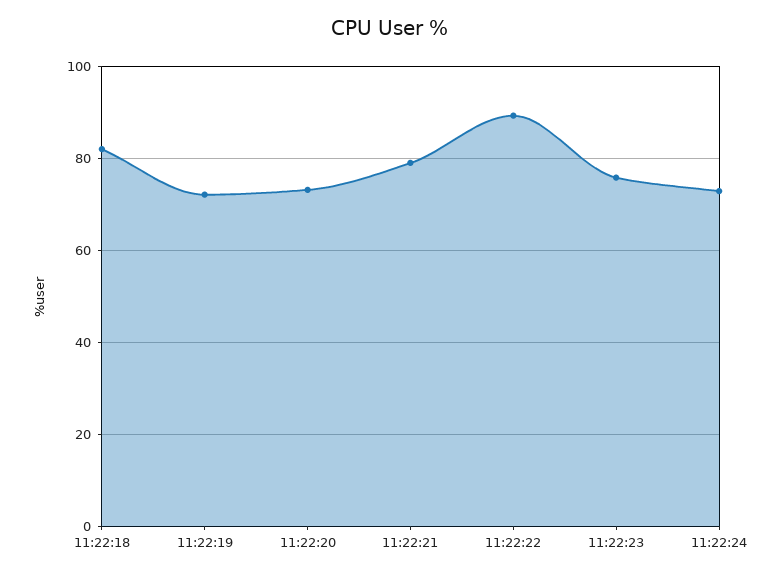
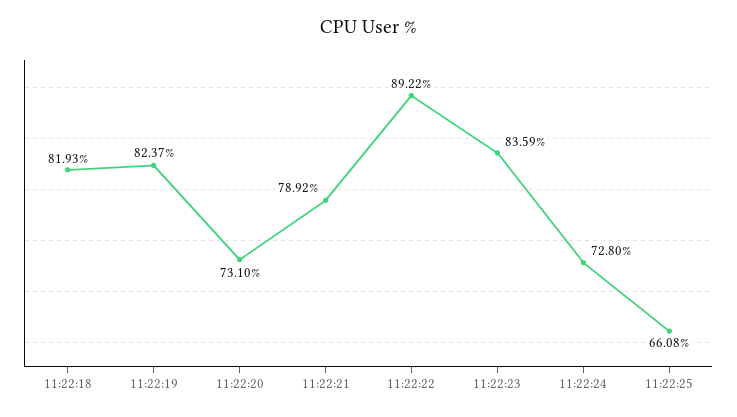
11:22:19: 72 -> 82.37
11:22:23: 76 -> 83.59
11:22:25: none -> 66.08

